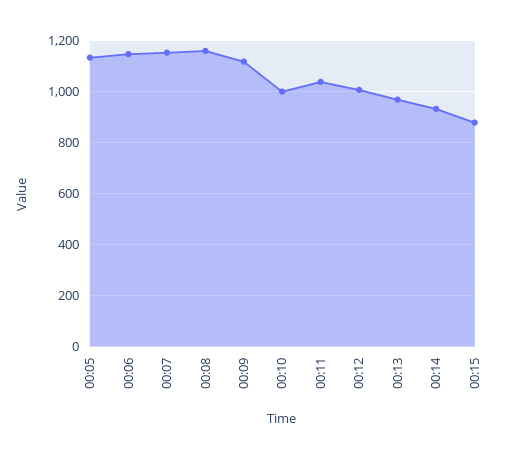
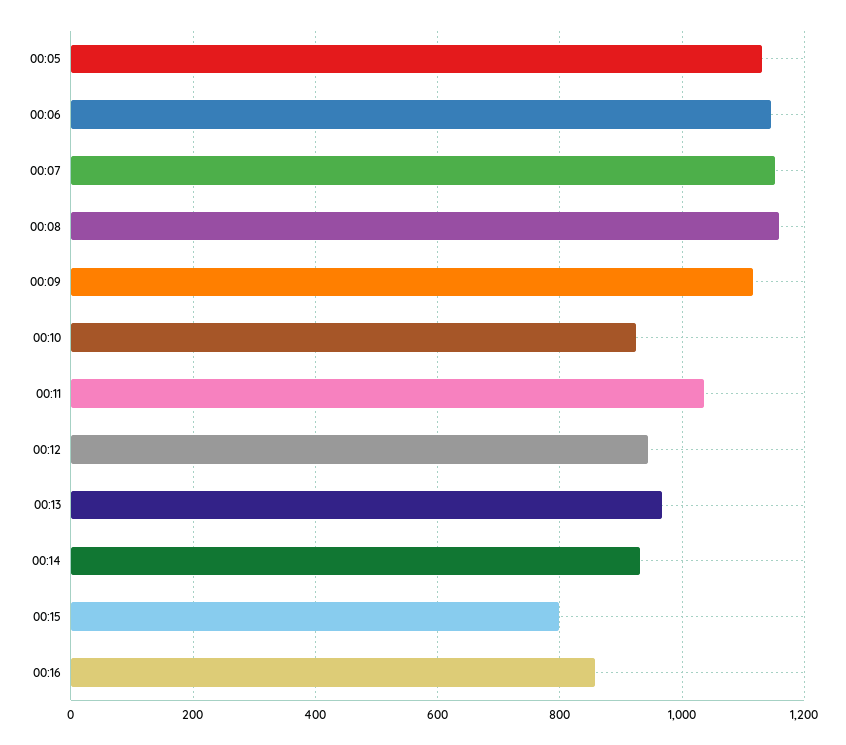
00:10: 1000 -> 920
00:12: 1000 -> 940
00:15: 875 -> 800
00:16: none -> 860

